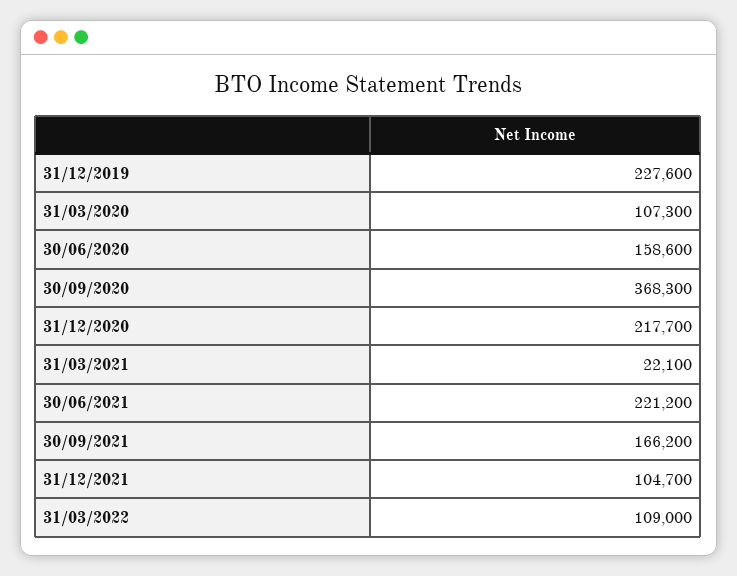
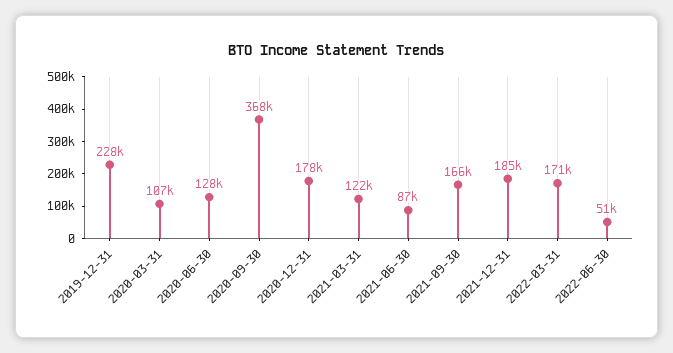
30/06/2020: 158600 -> 128000
31/12/2020: 217700 -> 178000
31/03/2021: 22100 -> 122000
30/06/2021: 221200 -> 87000
31/12/2021: 104700 -> 185000
31/03/2022: 109000 -> 171000
2022-06-30: none -> 51000

